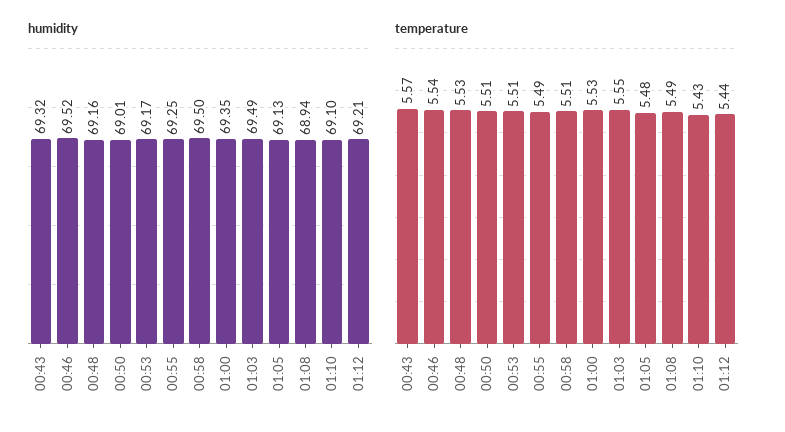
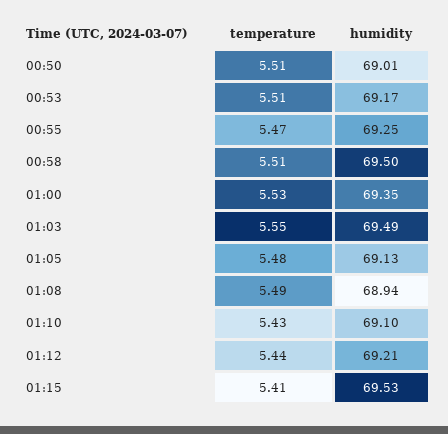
humidity, 00:43: 69.32 -> none
humidity, 00:46: 69.52 -> none
humidity, 00:48: 69.16 -> none
temperature, 00:43: 5.57 -> none
temperature, 00:46: 5.54 -> none
temperature, 00:48: 5.53 -> none
temperature, 00:55: 5.49 -> 5.47
temperature, 01:15: none -> 5.41
humidity, 01:15: none -> 69.53

